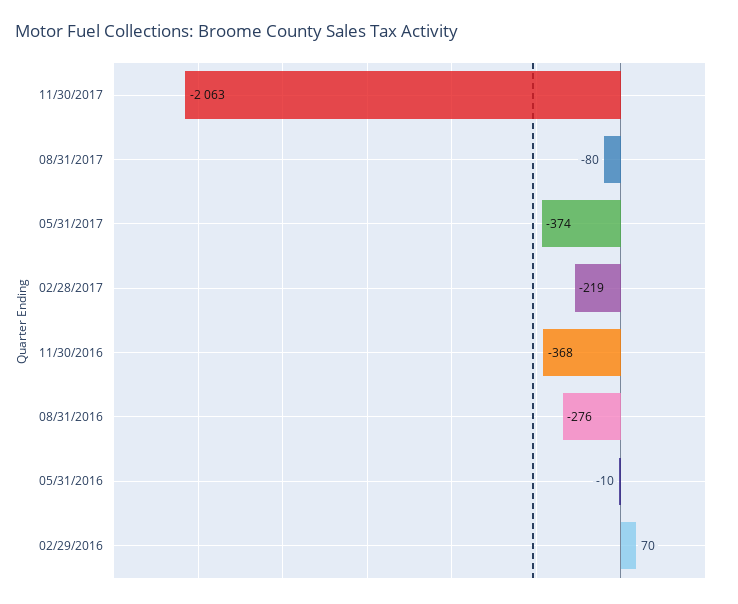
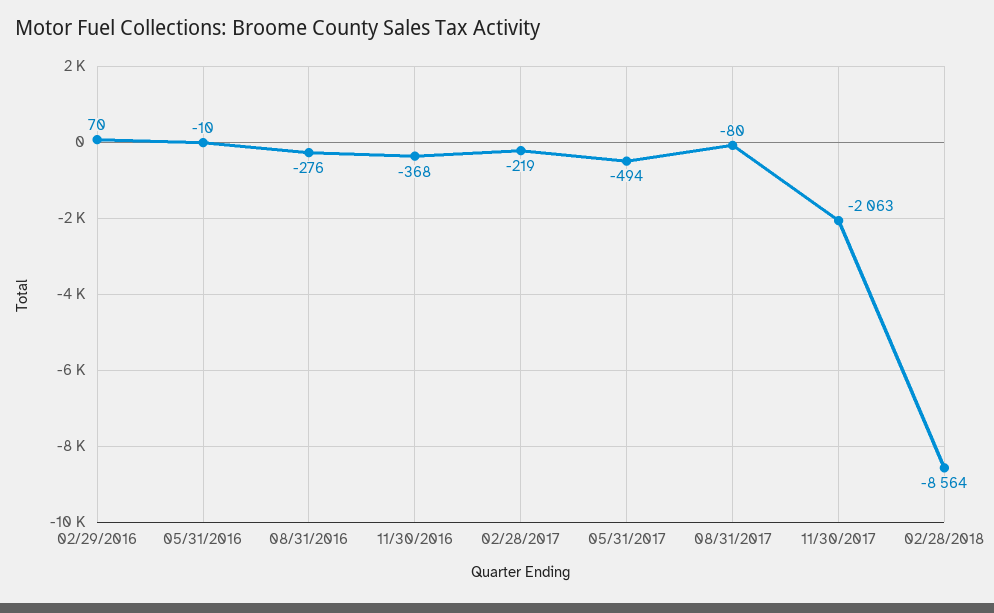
05/31/2017: -374 -> -494
02/28/2018: none -> -8564

